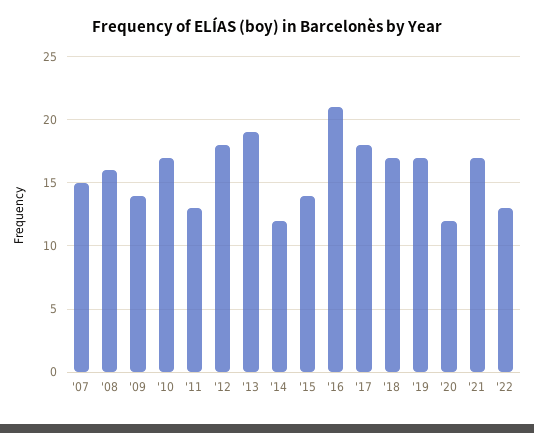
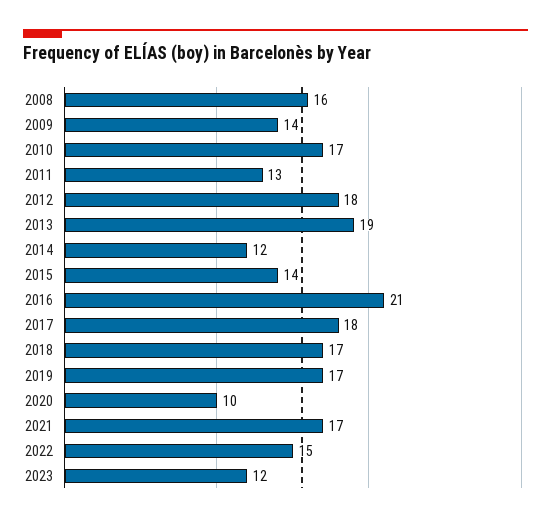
'07: 15 -> none
'20: 12 -> 10
'22: 13 -> 15
2023: none -> 12

